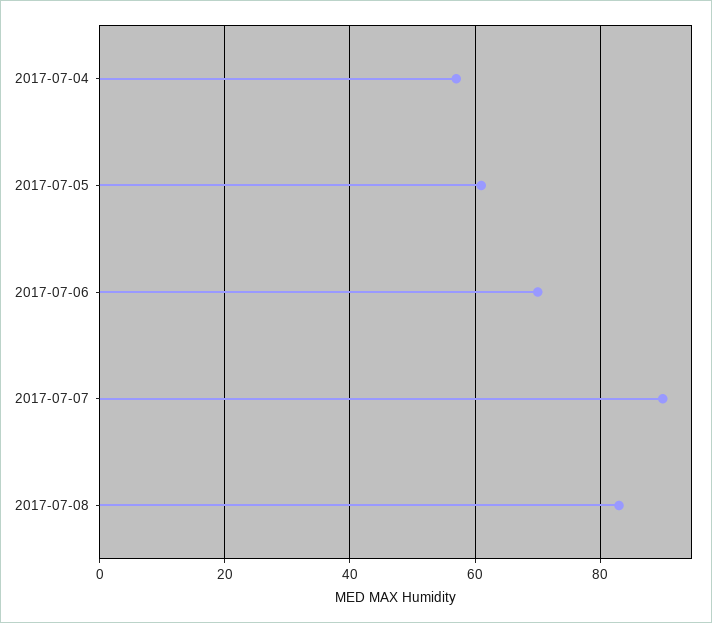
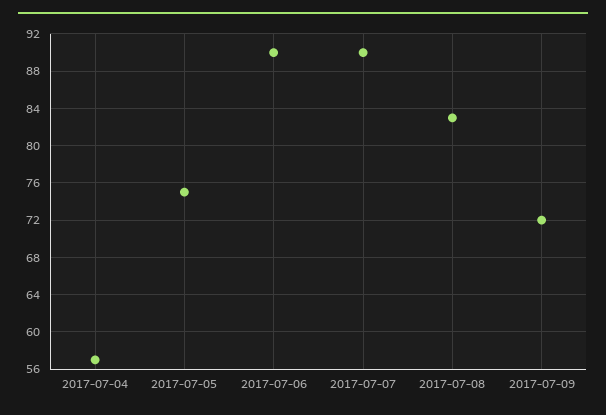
2017-07-05: 60 -> 75
2017-07-06: 70 -> 90
2017-07-09: none -> 72

